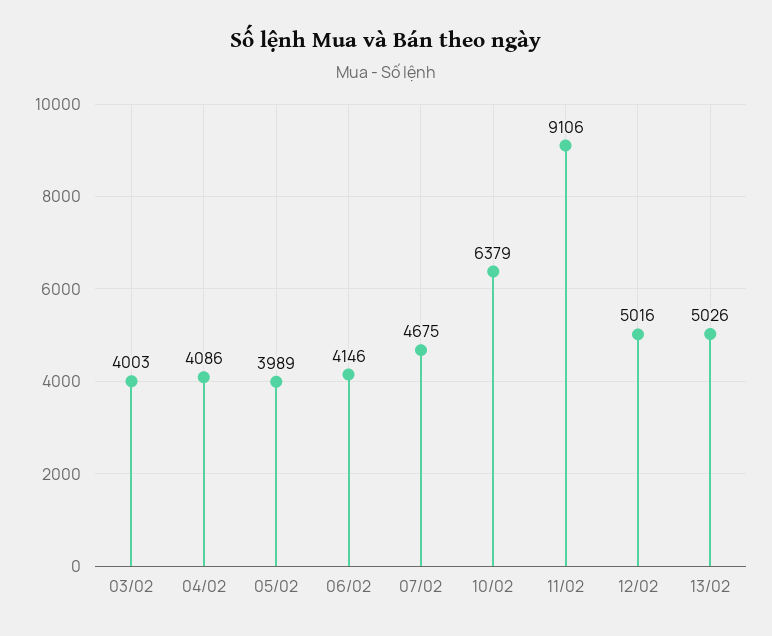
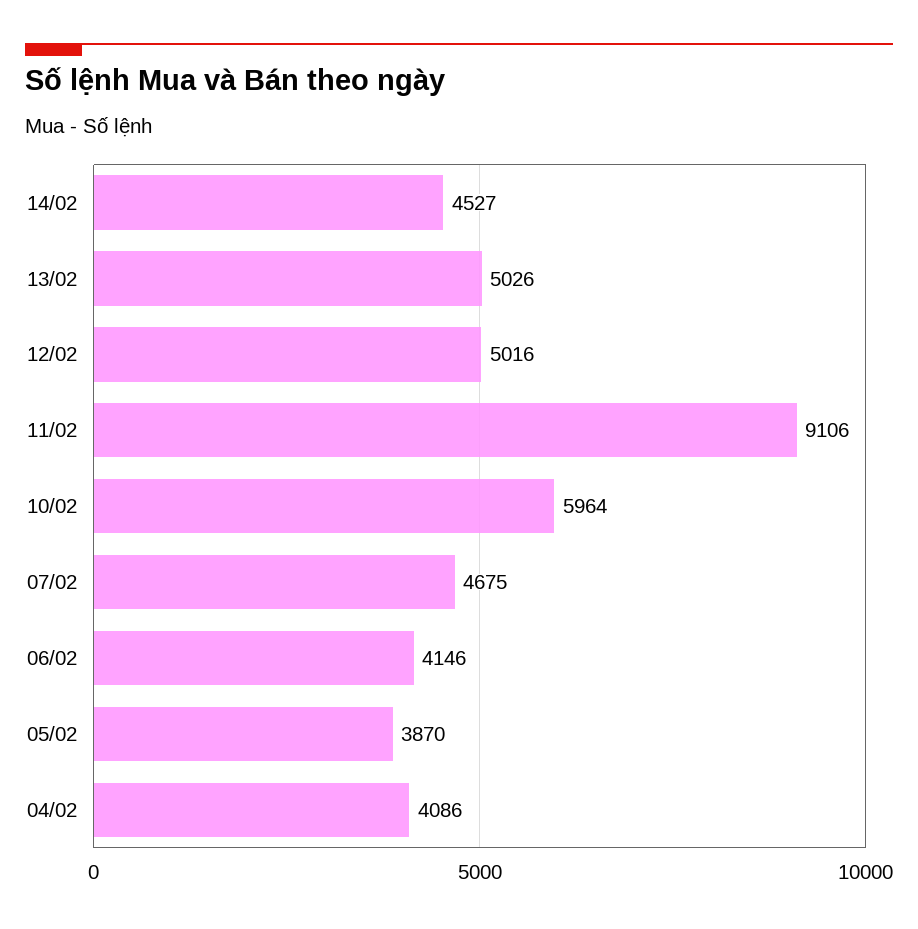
03/02: 4003 -> none
05/02: 3989 -> 3870
10/02: 6379 -> 5964
14/02: none -> 4527

